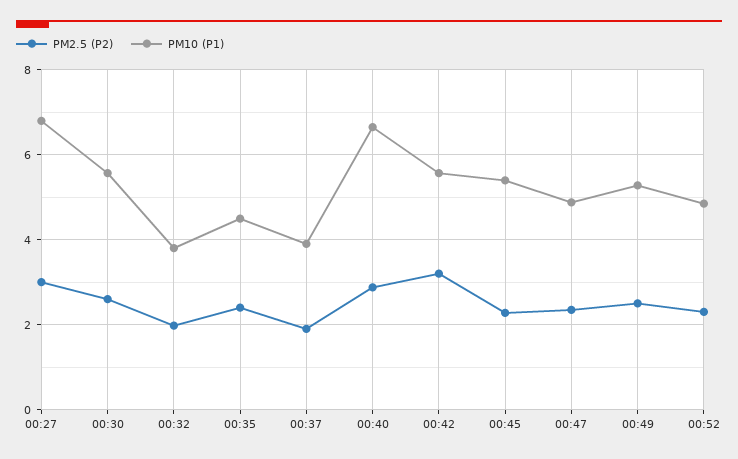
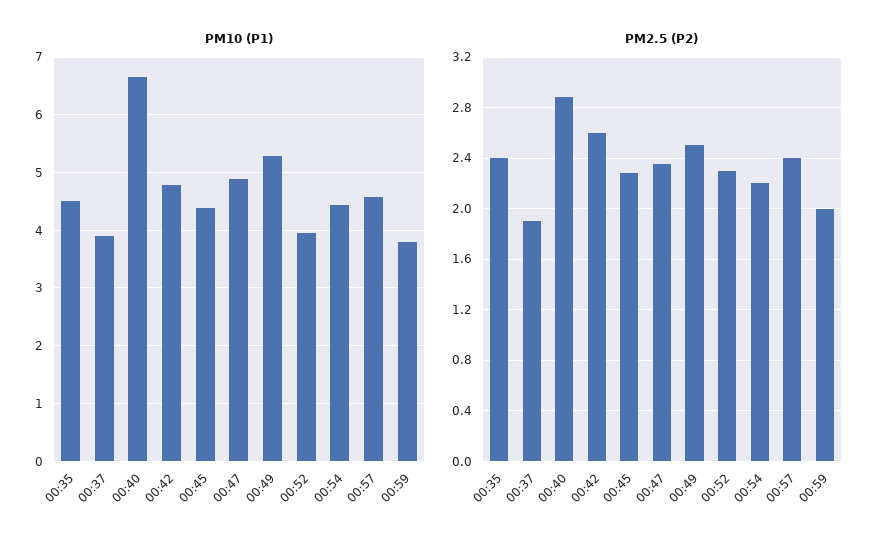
PM2.5 (P2), 00:27: 3 -> none
PM10 (P1), 00:27: 6.8 -> none
PM2.5 (P2), 00:30: 2.6 -> none
PM10 (P1), 00:30: 5.6 -> none
PM2.5 (P2), 00:32: 2 -> none
PM10 (P1), 00:32: 3.8 -> none
PM2.5 (P2), 00:42: 3.2 -> 2.6
PM10 (P1), 00:42: 5.6 -> 4.8
PM10 (P1), 00:45: 5.4 -> 4.4
PM10 (P1), 00:52: 4.8 -> 4
PM10 (P1), 00:54: none -> 4.4
PM10 (P1), 00:57: none -> 4.6
PM10 (P1), 00:59: none -> 3.8
PM2.5 (P2), 00:54: none -> 2.2
PM2.5 (P2), 00:57: none -> 2.4
PM2.5 (P2), 00:59: none -> 2

